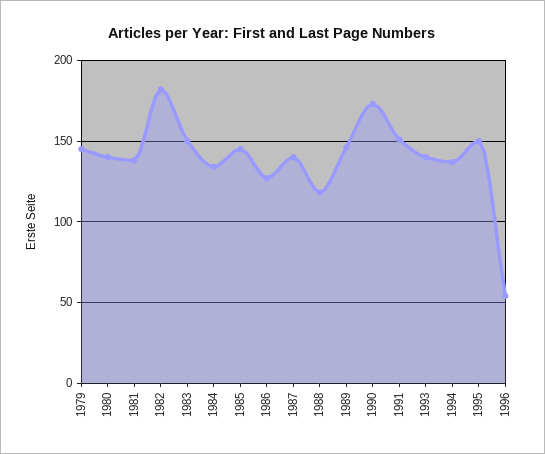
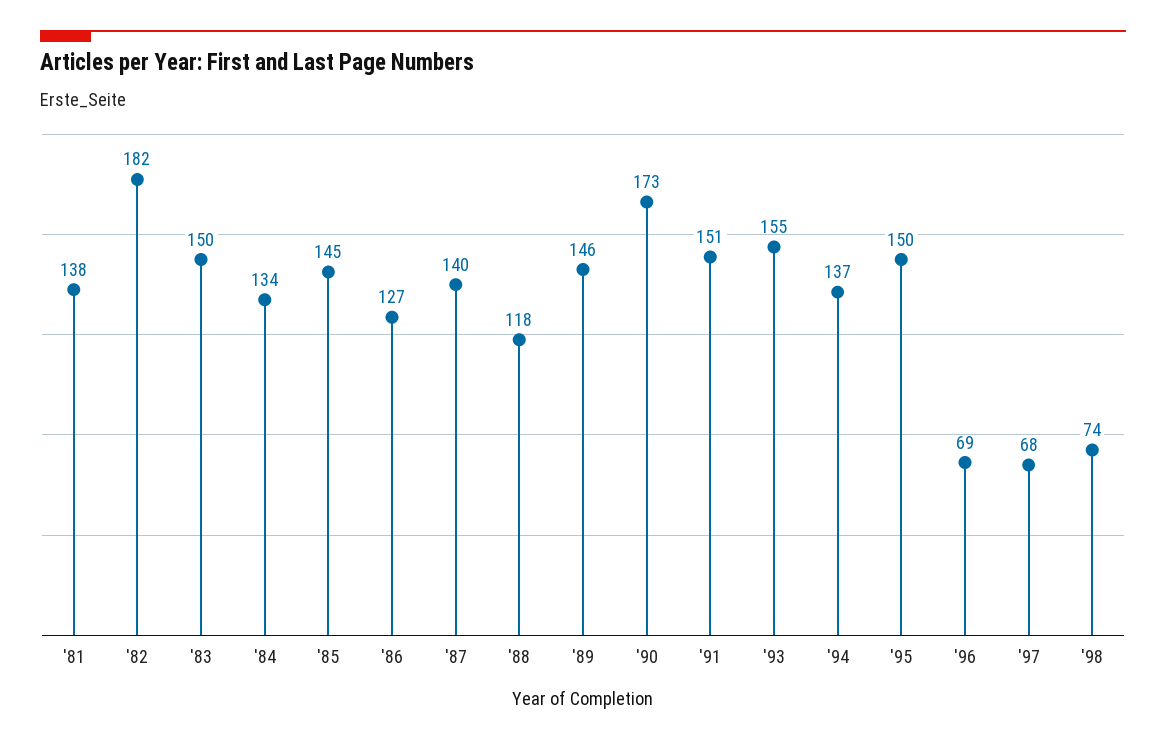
1979: 145 -> none
1980: 140 -> none
1993: 140 -> 155
1996: 55 -> 69
'97: none -> 68
'98: none -> 74

